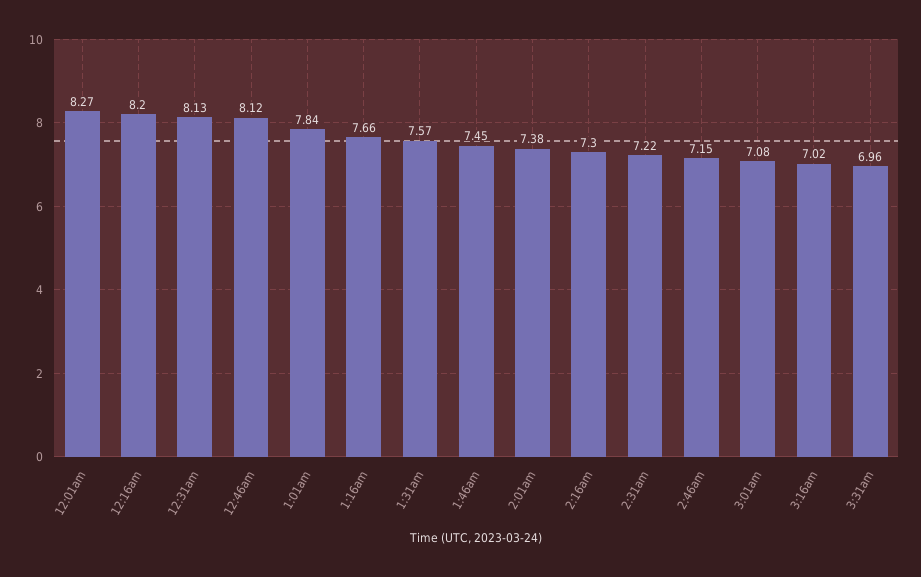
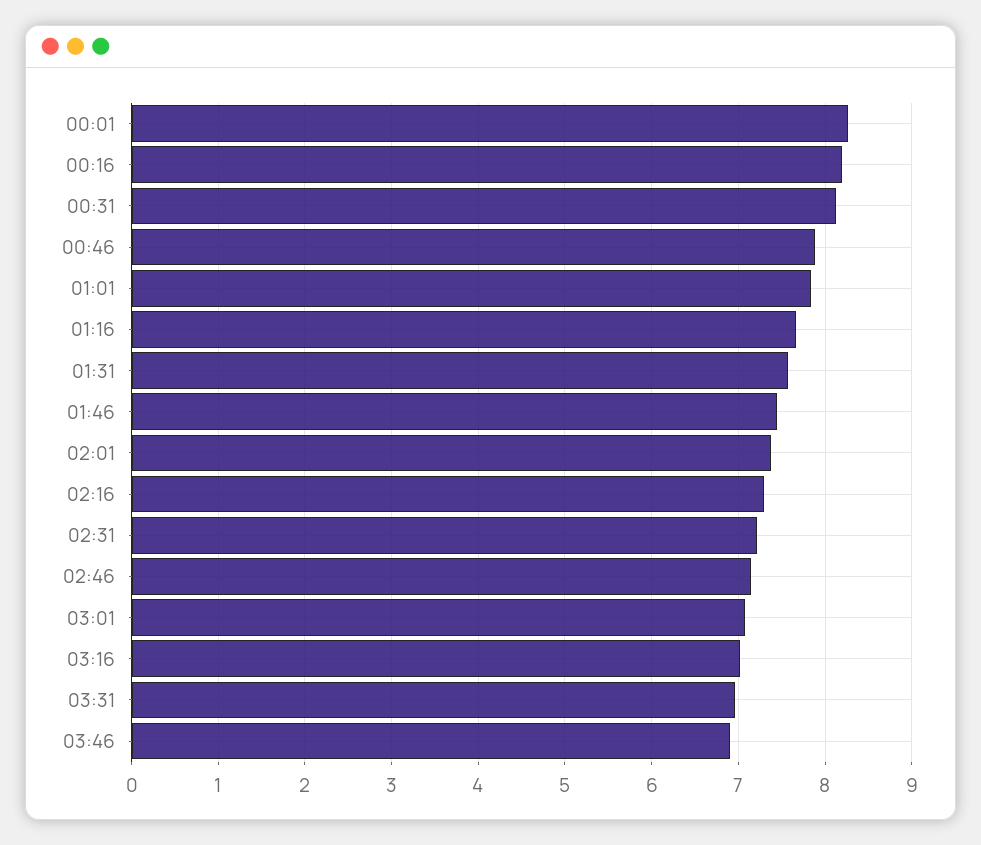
12:46am: 8.12 -> 7.9
03:46: none -> 6.9

